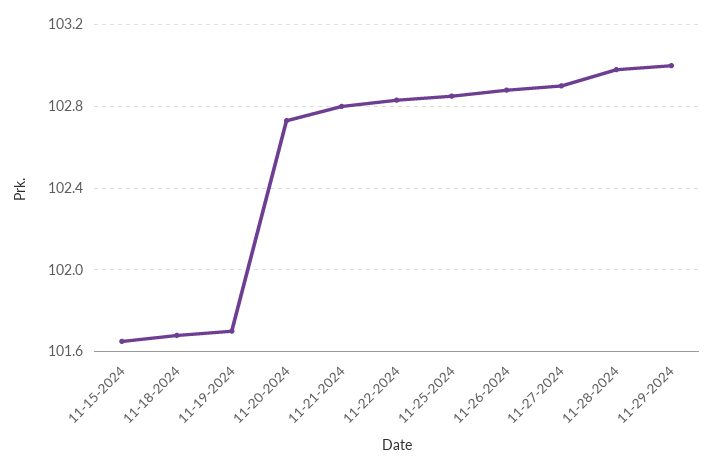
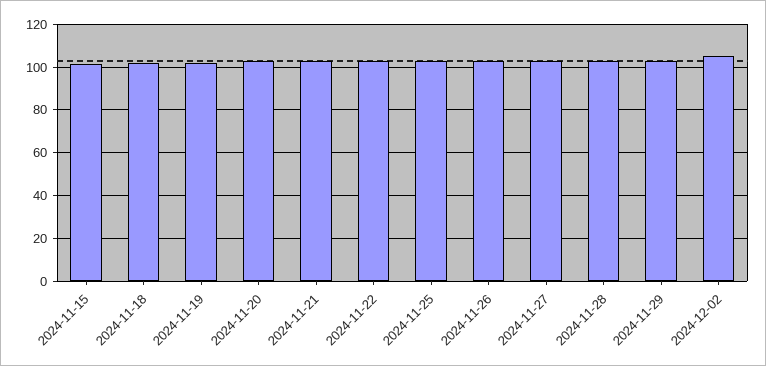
2024-12-02: none -> 105

